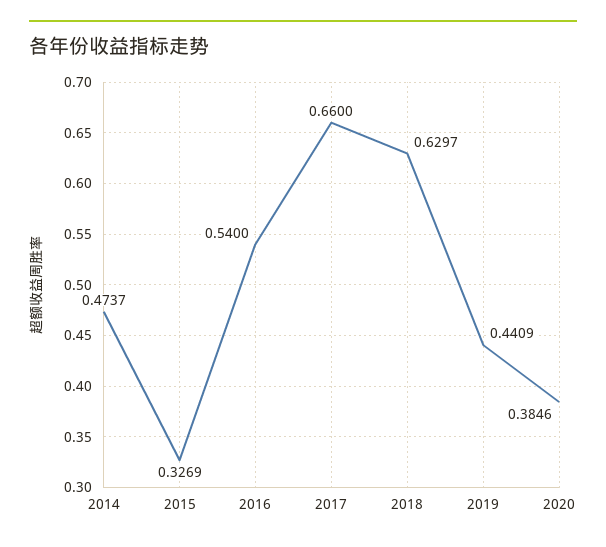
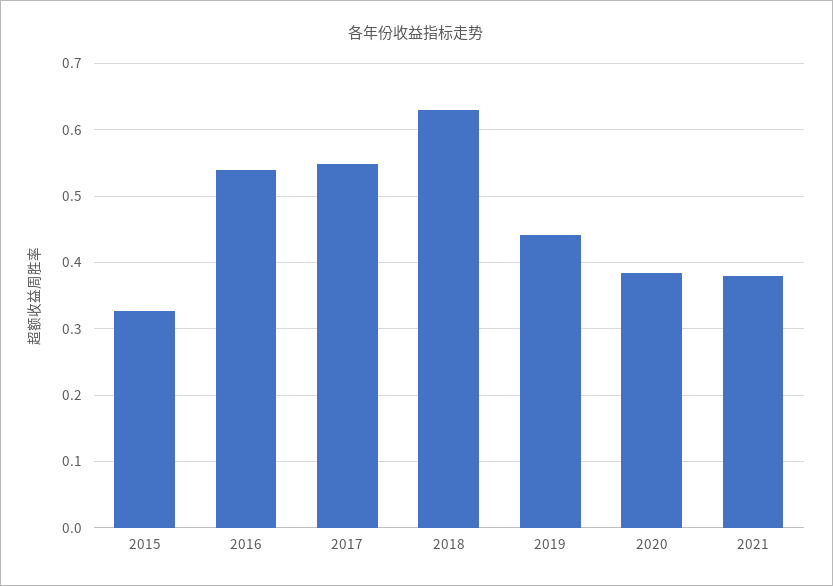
2014: 0.4737 -> none
2017: 0.66 -> 0.55
2021: none -> 0.38

